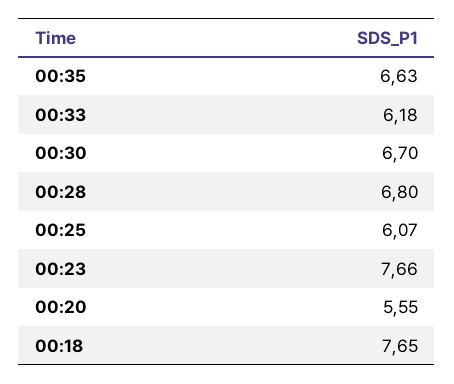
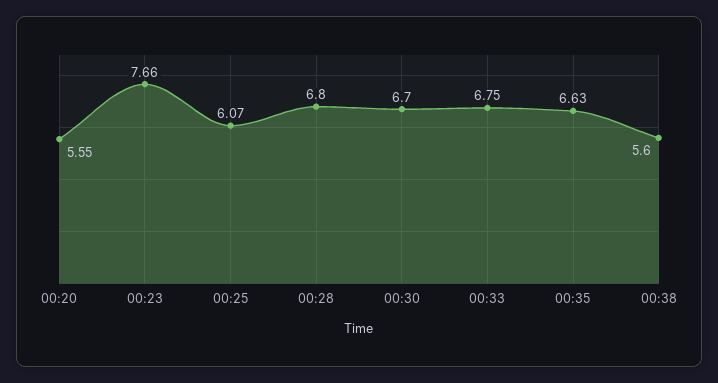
00:33: 6.18 -> 6.75
00:18: 7.65 -> none
00:38: none -> 5.6

